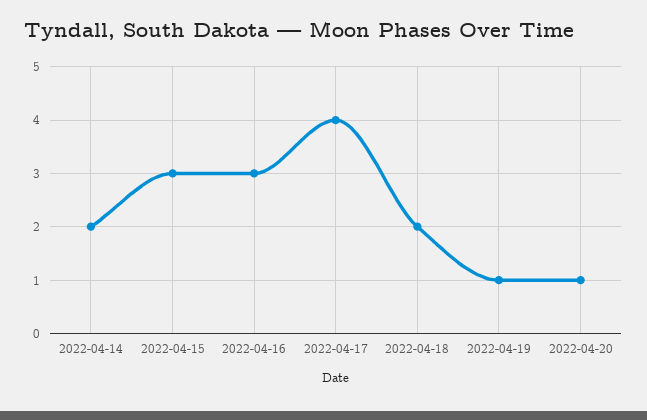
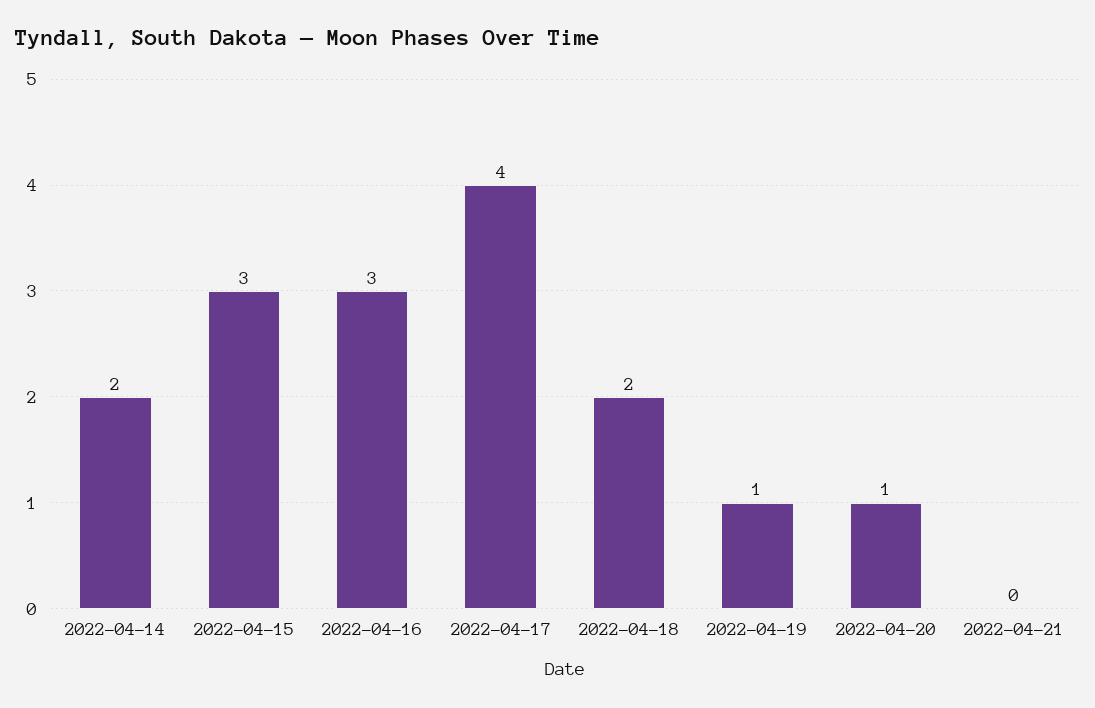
2022-04-21: none -> 0

